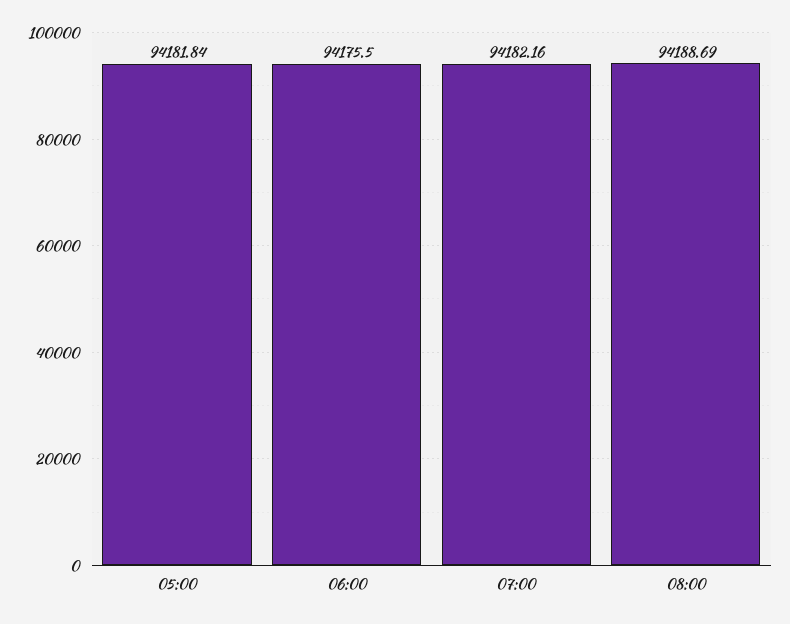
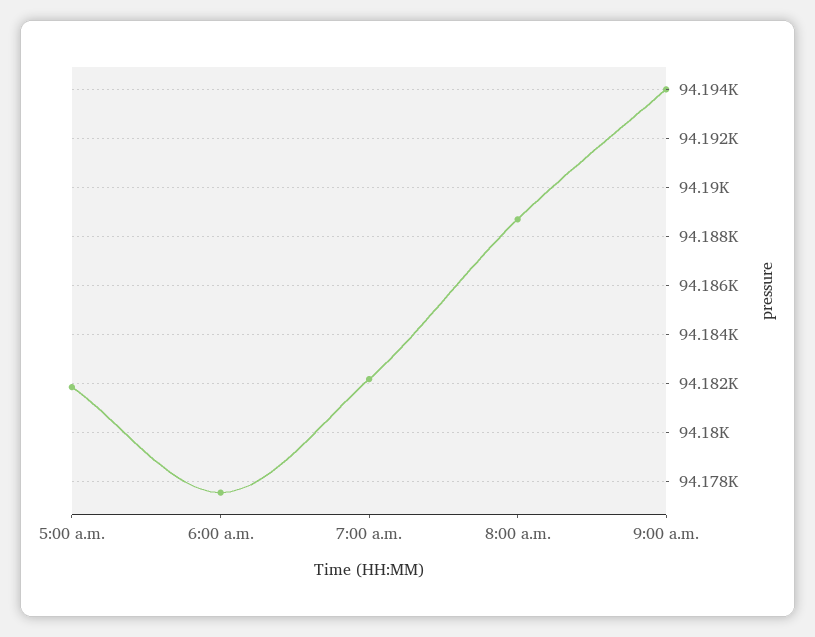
06:00: 94175.5 -> 94177.5
9:00 a.m.: none -> 94194

